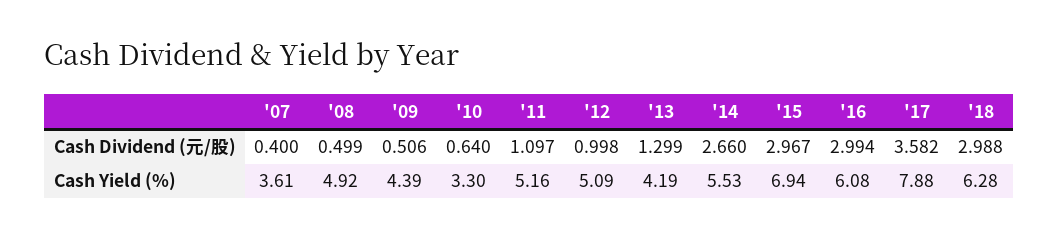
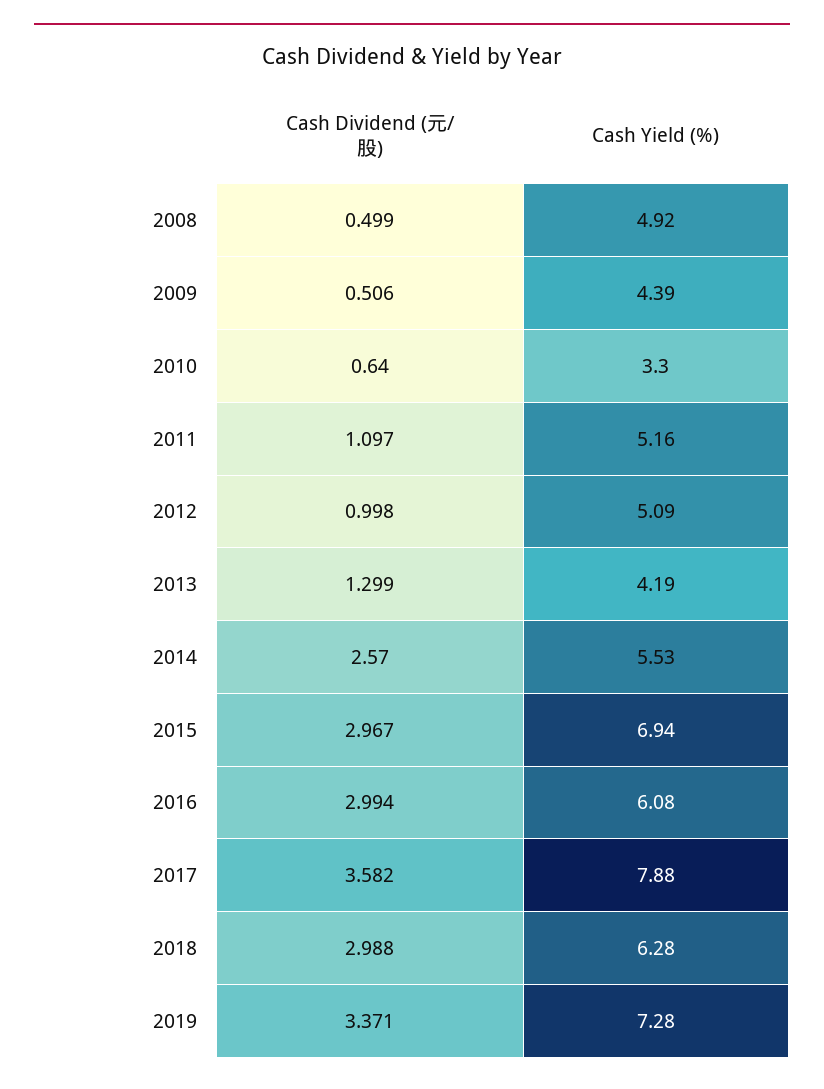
'07, Cash Dividend (元/股): 0.4 -> none
'14, Cash Dividend (元/股): 2.66 -> 2.57
'07, Cash Yield (%): 3.61 -> none
2019, Cash Dividend (元/股): none -> 3.371
2019, Cash Yield (%): none -> 7.28

